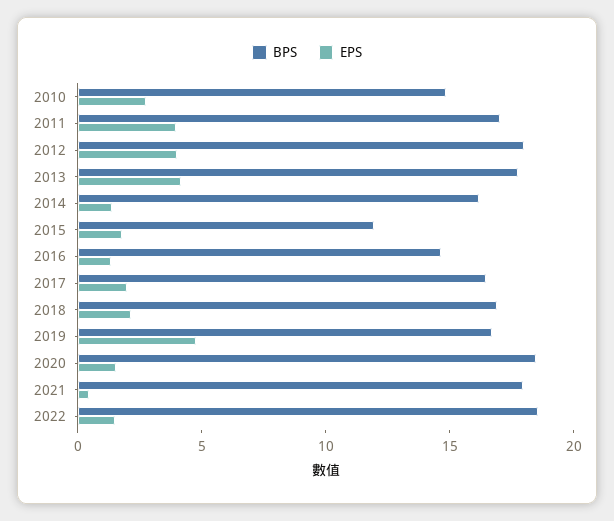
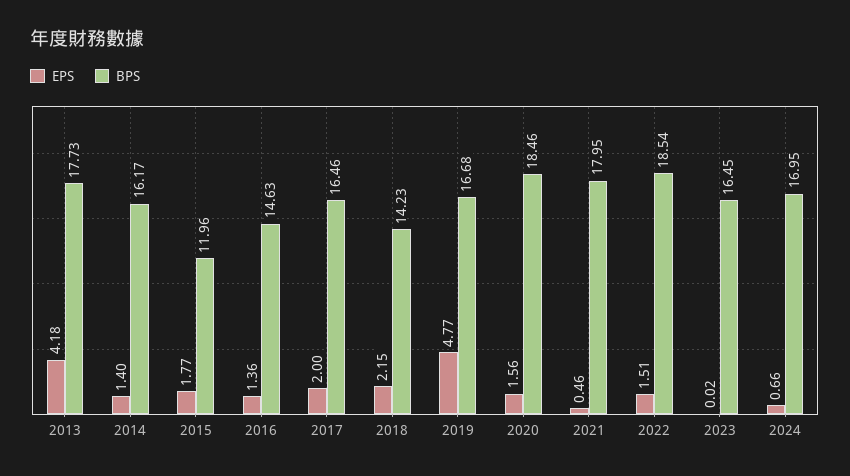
BPS, 2010: 15 -> none
EPS, 2010: 3 -> none
BPS, 2011: 17 -> none
EPS, 2011: 4 -> none
BPS, 2012: 18 -> none
EPS, 2012: 4 -> none
BPS, 2018: 17 -> 14.23
EPS, 2023: none -> 0.02
BPS, 2023: none -> 16.45
EPS, 2024: none -> 0.66
BPS, 2024: none -> 16.95

